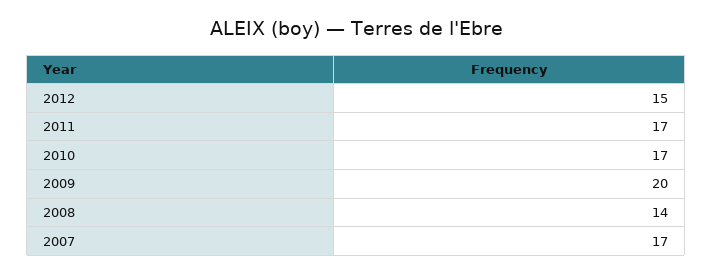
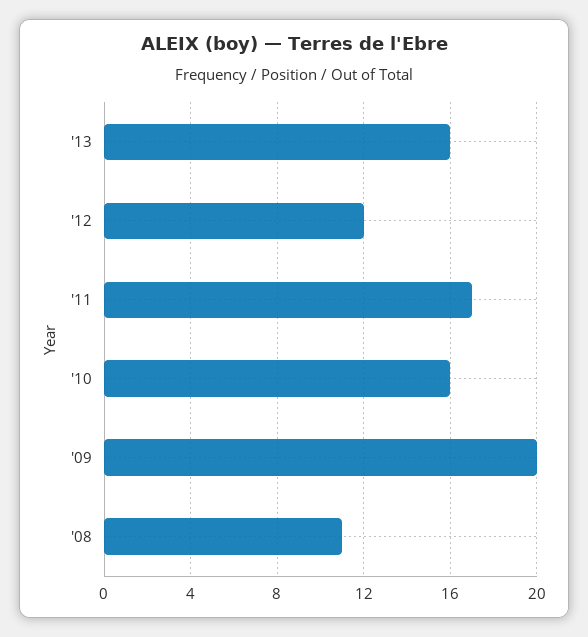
2012: 15 -> 12
2010: 17 -> 16
2008: 14 -> 11
2007: 17 -> none
'13: none -> 16

